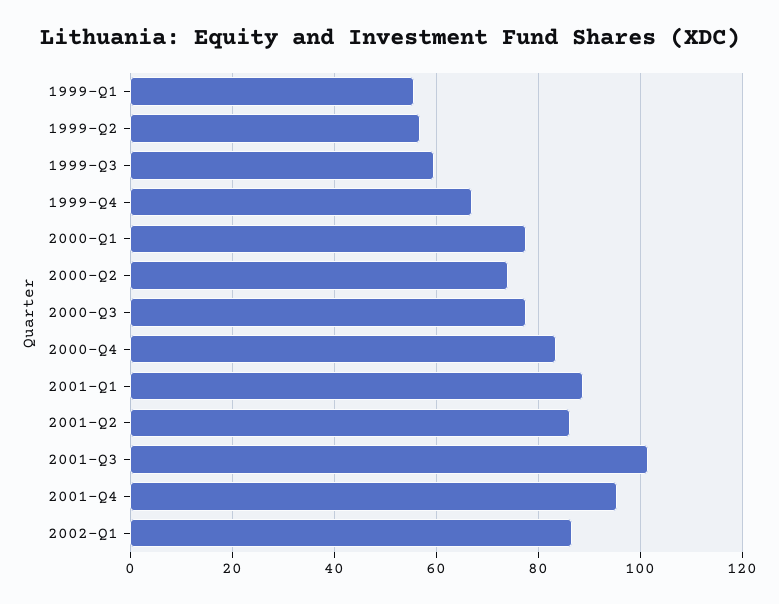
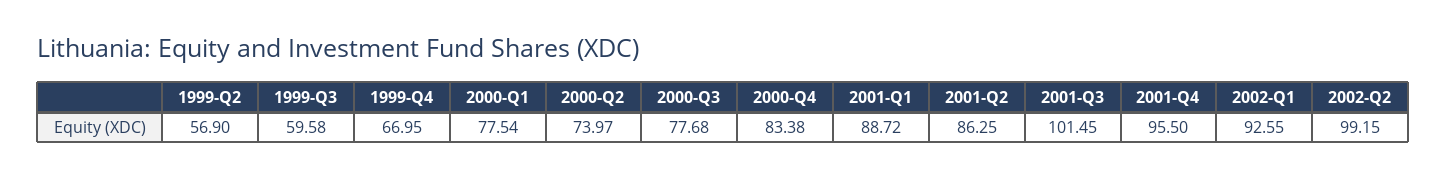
1999-Q1: 56 -> none
2002-Q1: 86 -> 92.55
2002-Q2: none -> 99.15

